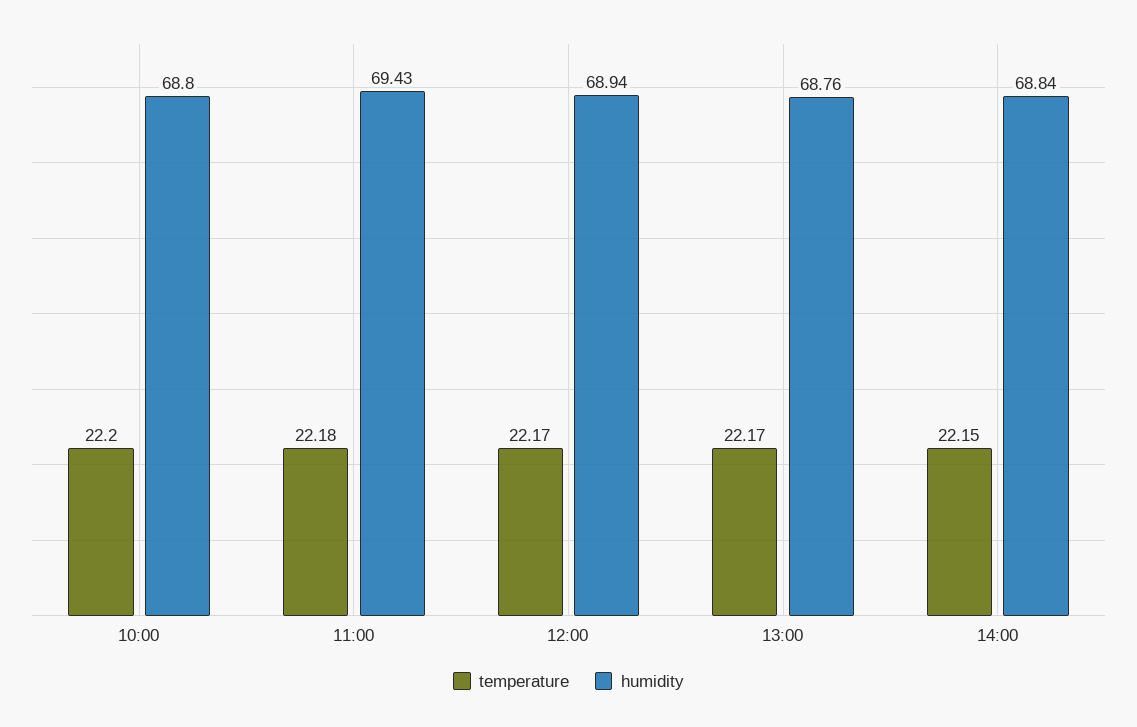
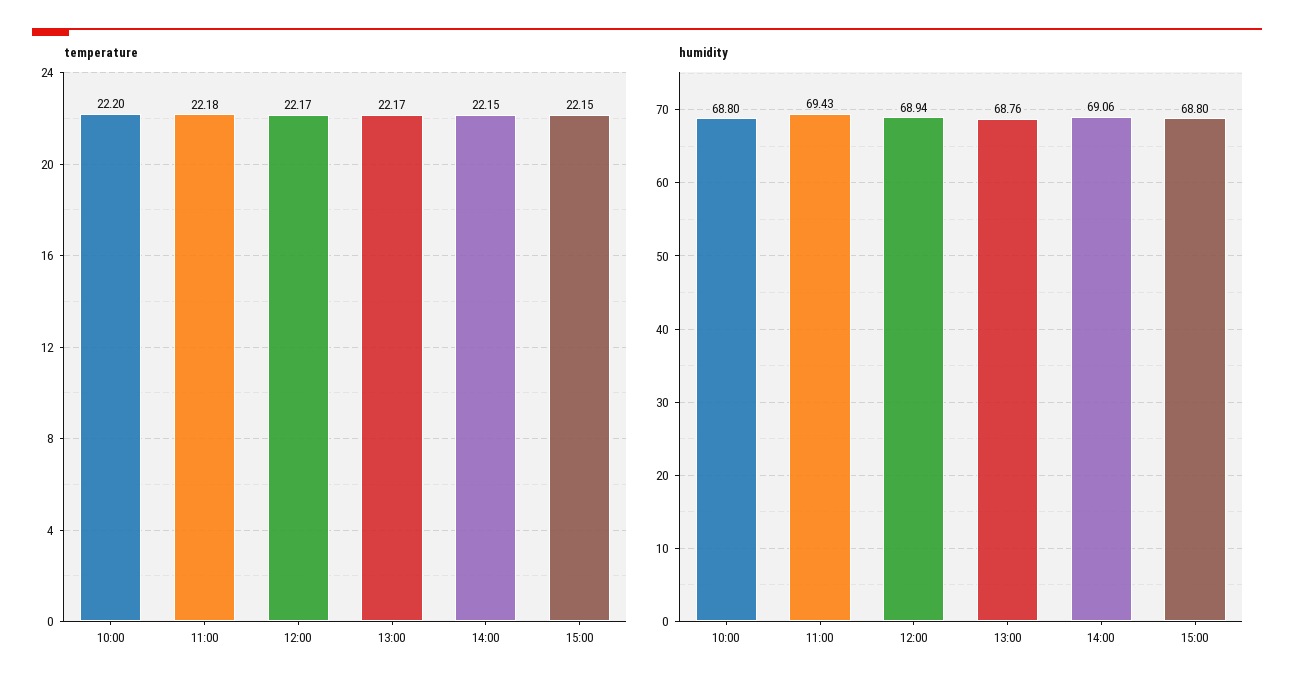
humidity, 14:00: 68.84 -> 69.06
temperature, 15:00: none -> 22.15
humidity, 15:00: none -> 68.8

